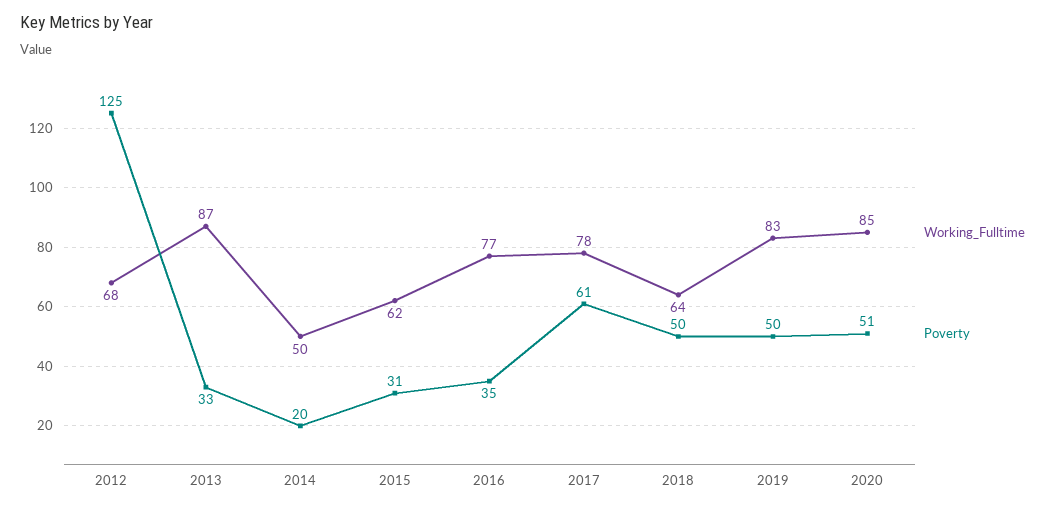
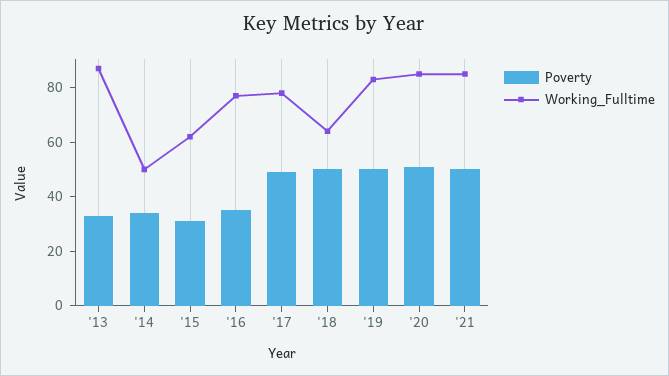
Working_Fulltime, 2012: 68 -> none
Poverty, 2012: 125 -> none
Poverty, 2014: 20 -> 35
Poverty, 2017: 61 -> 50
Poverty, '21: none -> 50
Working_Fulltime, '21: none -> 85

